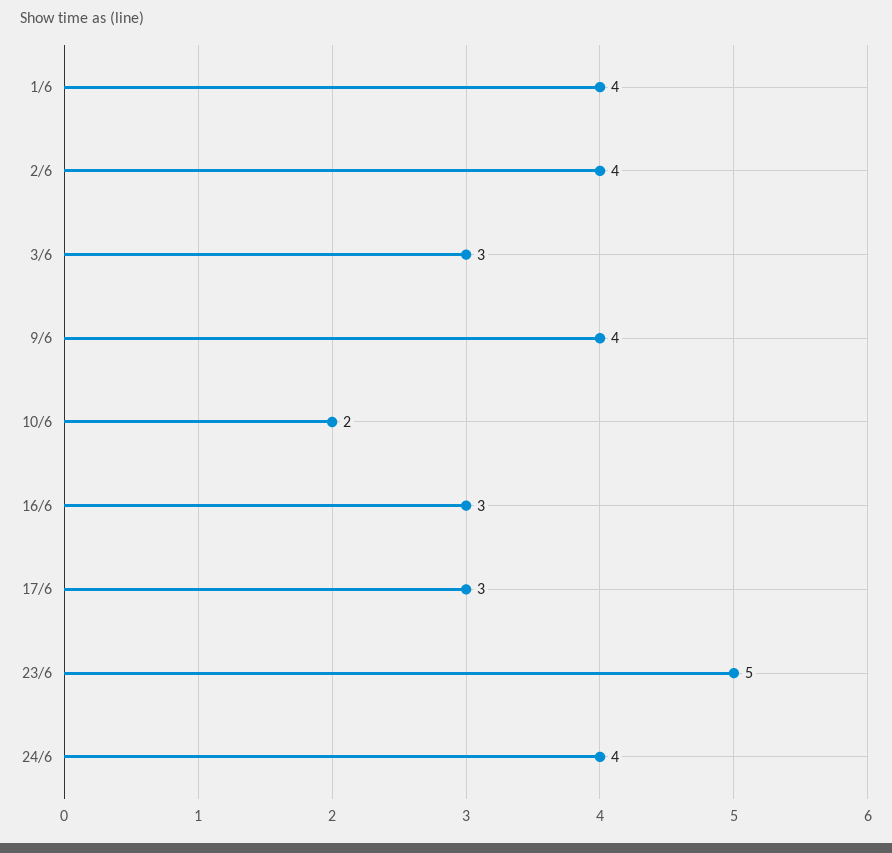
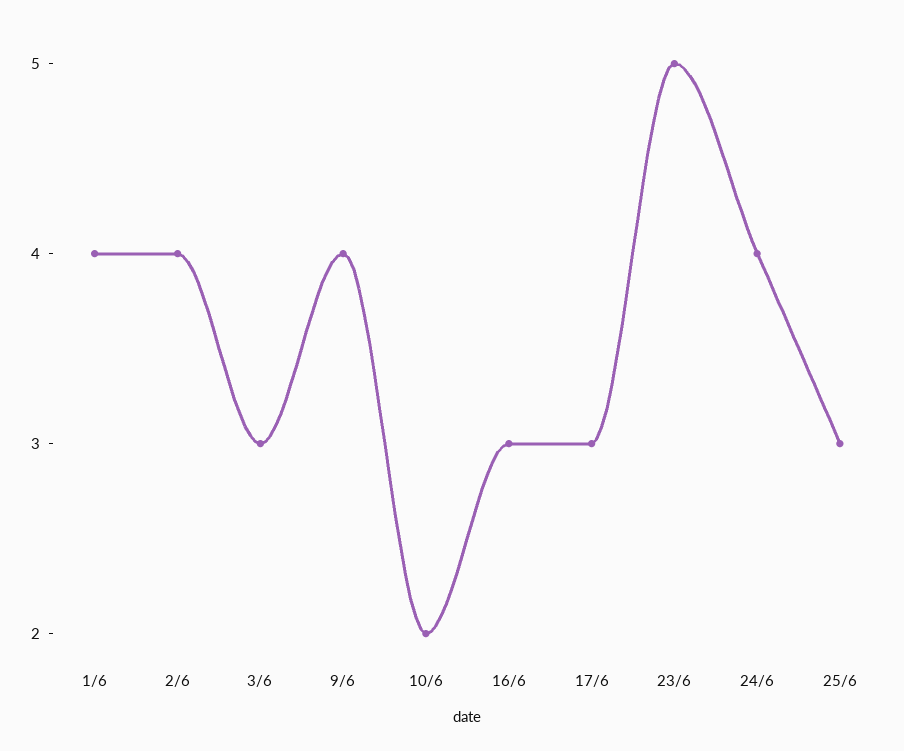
25/6: none -> 3

